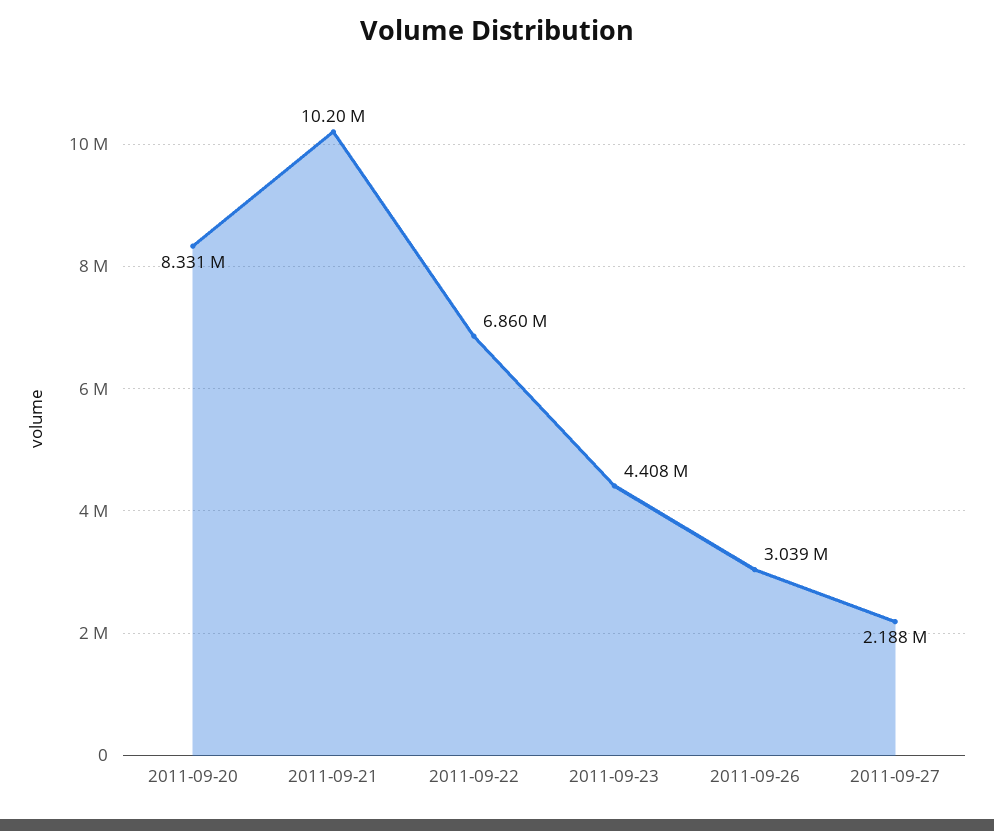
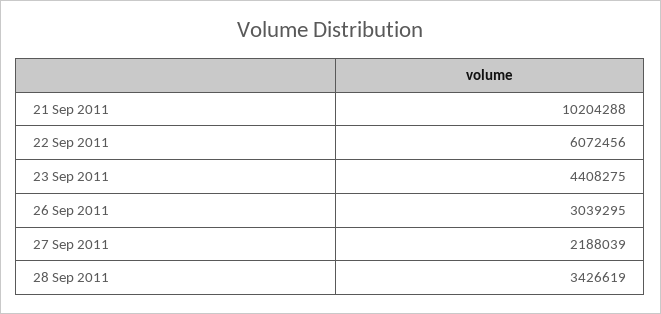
2011-09-20: 8331000 -> none
2011-09-22: 6860000 -> 6072456
28 Sep 2011: none -> 3426619

